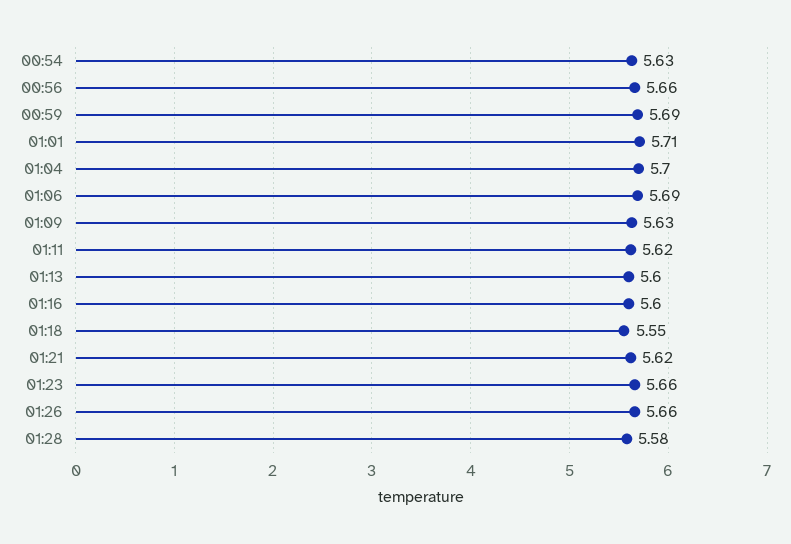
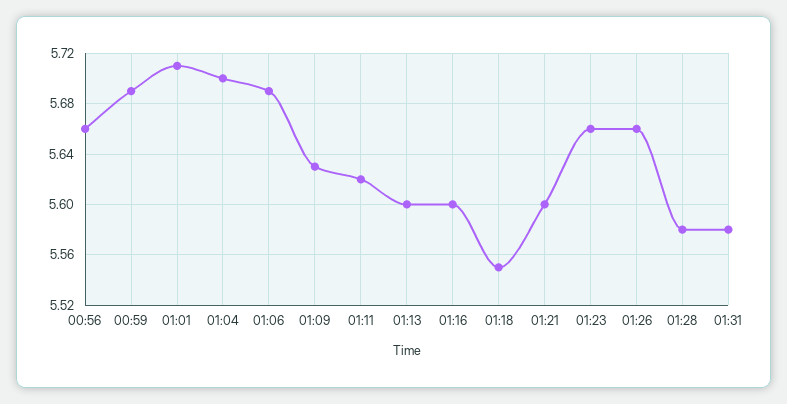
00:54: 5.63 -> none
01:21: 5.62 -> 5.6
01:31: none -> 5.58

